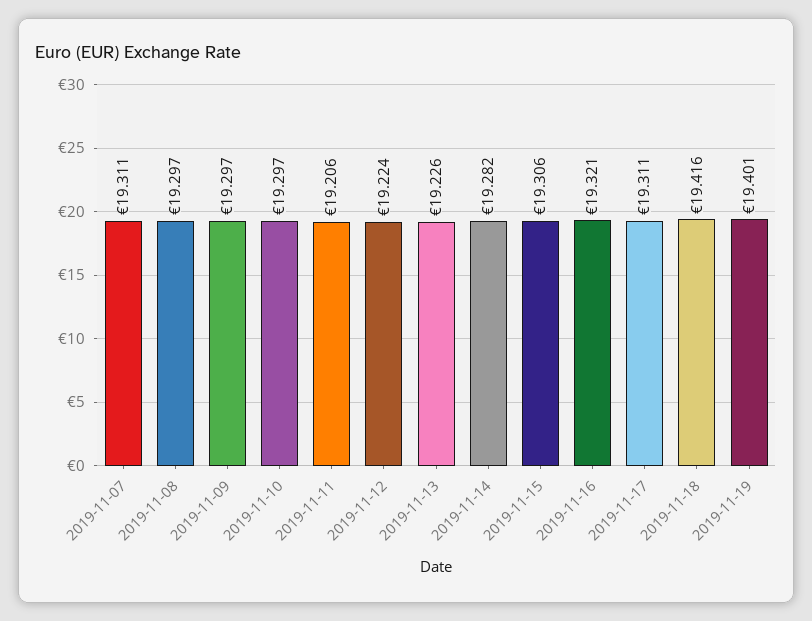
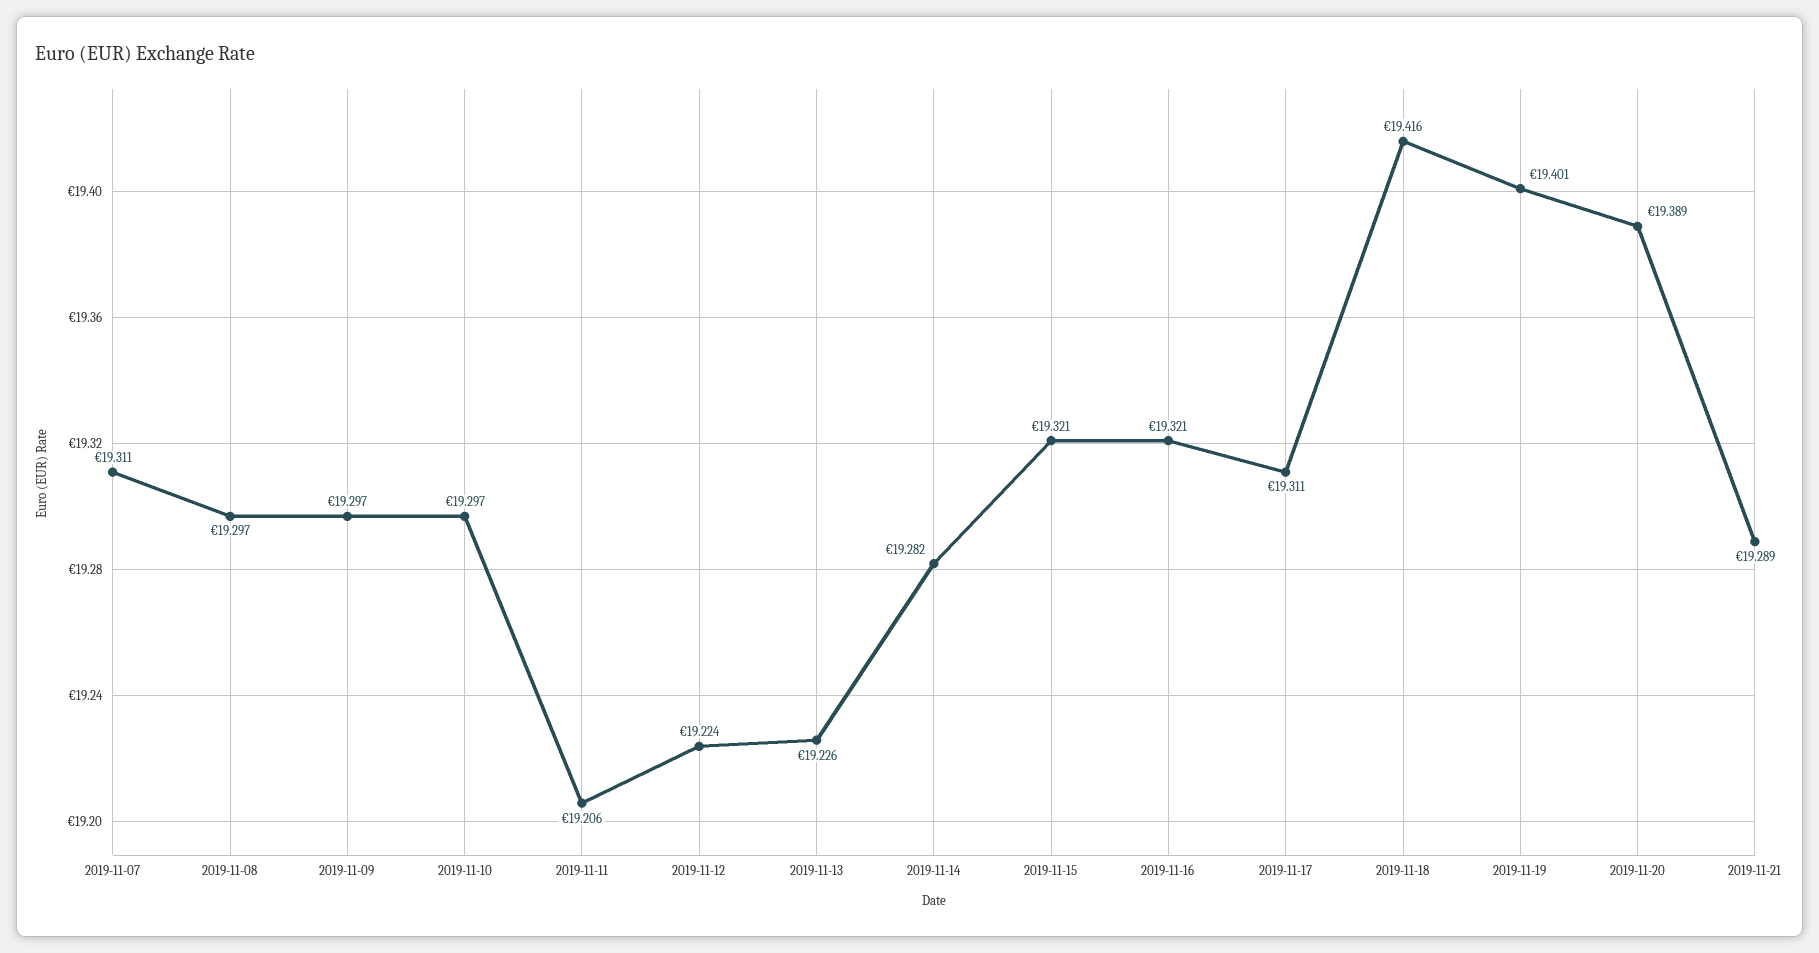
2019-11-15: 19.306 -> 19.321
2019-11-20: none -> 19.389
2019-11-21: none -> 19.289

